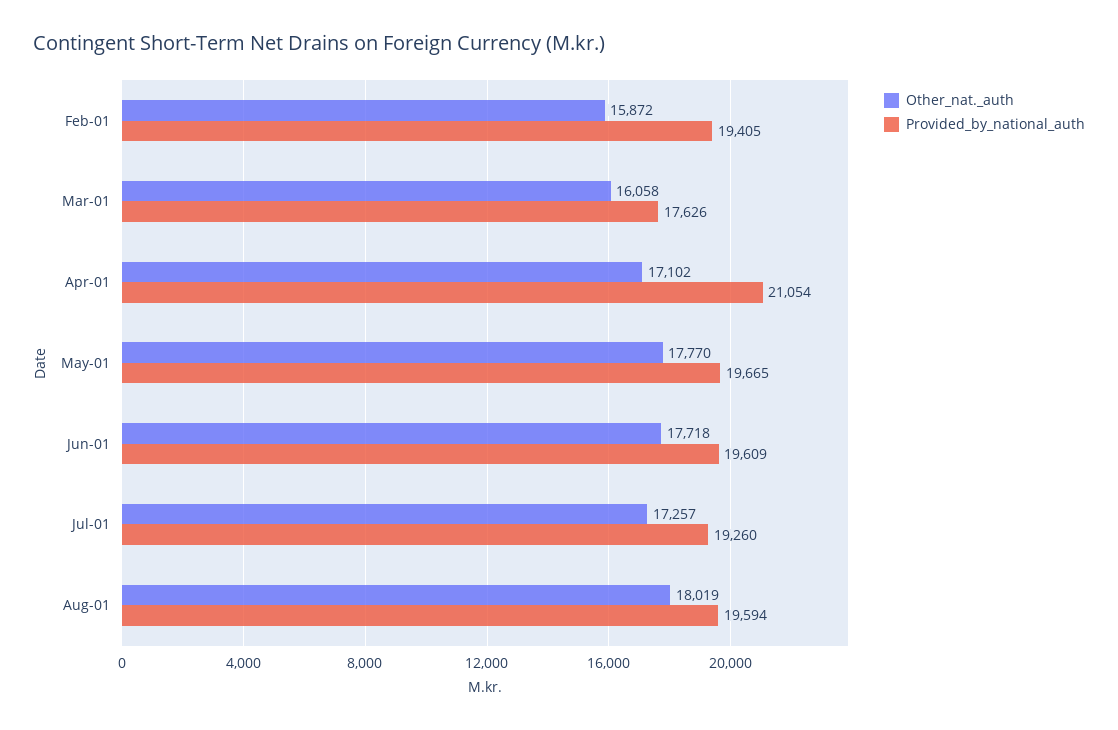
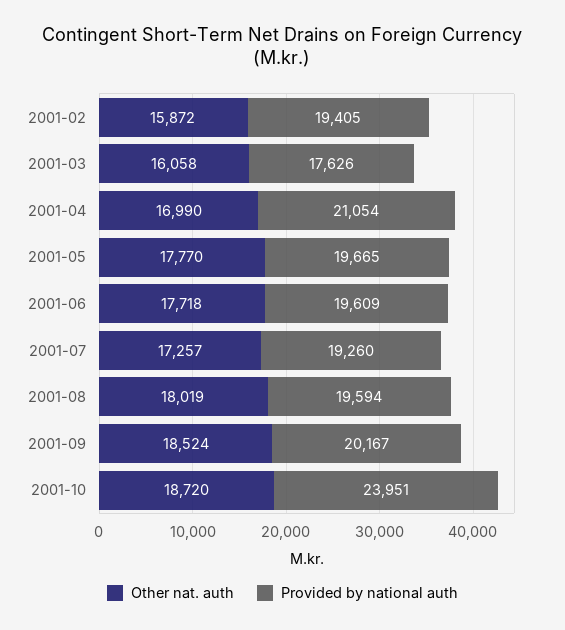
Other_nat._auth, Apr-01: 17102 -> 16990
Other_nat._auth, 2001-09: none -> 18524
Provided_by_national_auth, 2001-09: none -> 20167
Other_nat._auth, 2001-10: none -> 18720
Provided_by_national_auth, 2001-10: none -> 23951

